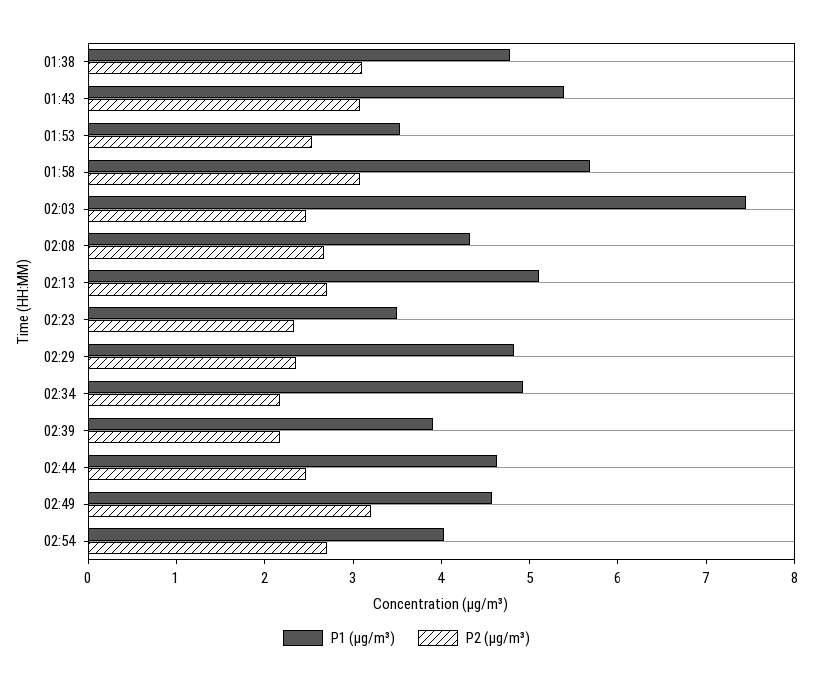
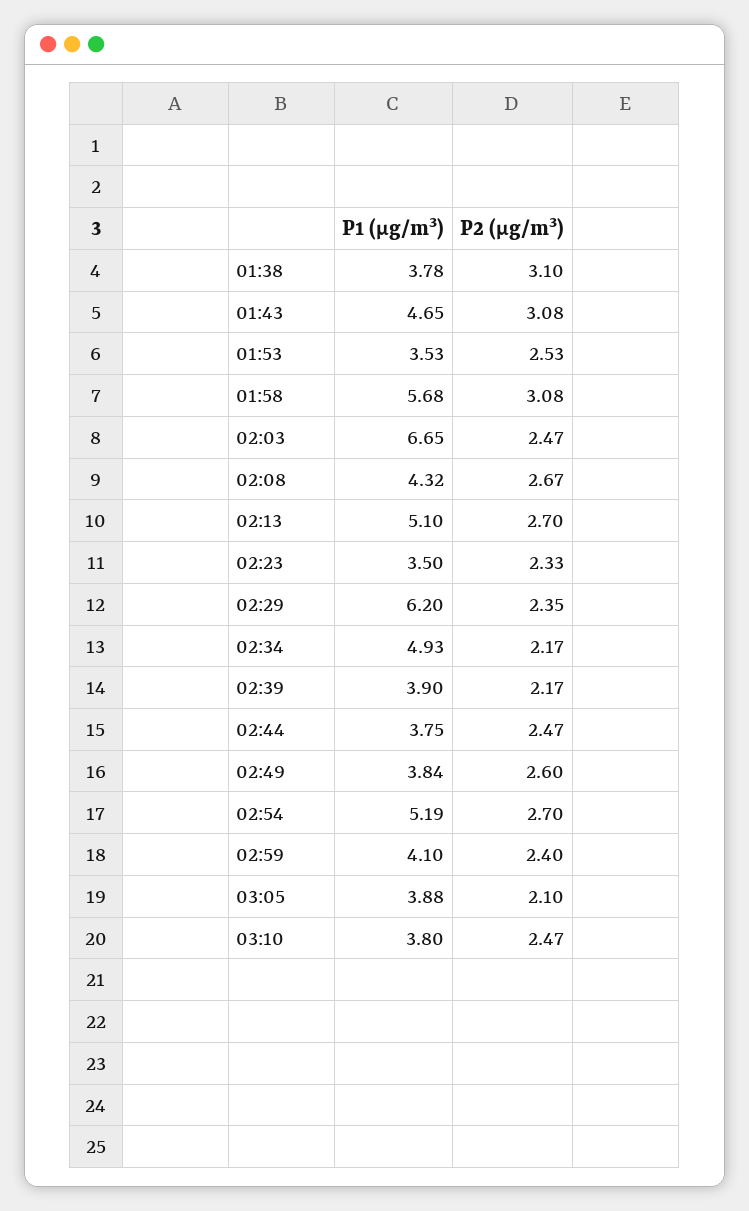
P1 (µg/m³), 01:38: 4.8 -> 3.78
P1 (µg/m³), 01:43: 5.4 -> 4.65
P1 (µg/m³), 02:03: 7.4 -> 6.65
P1 (µg/m³), 02:29: 4.8 -> 6.2
P1 (µg/m³), 02:44: 4.6 -> 3.75
P1 (µg/m³), 02:49: 4.6 -> 3.84
P2 (µg/m³), 02:49: 3.2 -> 2.6
P1 (µg/m³), 02:54: 4 -> 5.19
P1 (µg/m³), 02:59: none -> 4.1
P2 (µg/m³), 02:59: none -> 2.4
P1 (µg/m³), 03:05: none -> 3.88
P2 (µg/m³), 03:05: none -> 2.1
P1 (µg/m³), 03:10: none -> 3.8
P2 (µg/m³), 03:10: none -> 2.47

